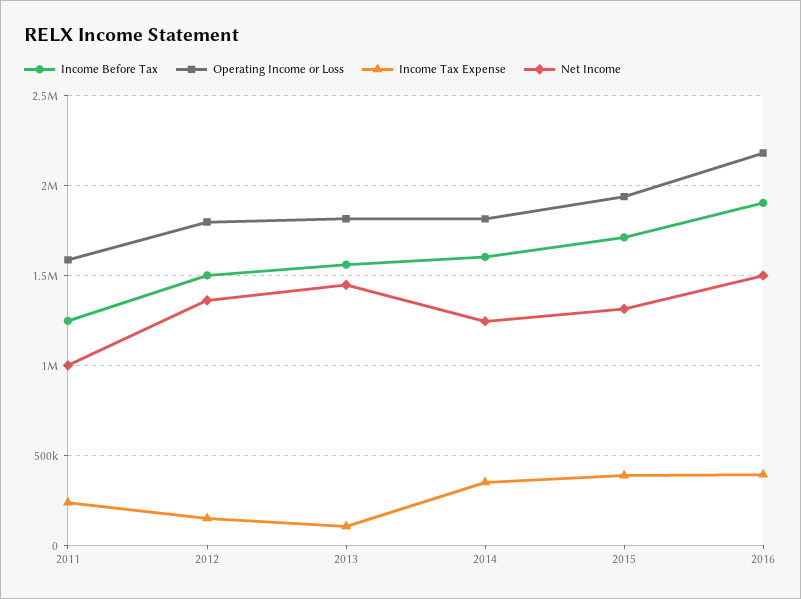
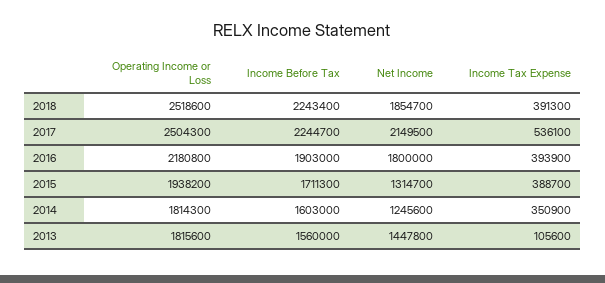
Income Before Tax, 2011: 1250000 -> none
Operating Income or Loss, 2011: 1600000 -> none
Income Tax Expense, 2011: 250000 -> none
Net Income, 2011: 1000000 -> none
Income Before Tax, 2012: 1500000 -> none
Operating Income or Loss, 2012: 1800000 -> none
Income Tax Expense, 2012: 150000 -> none
Net Income, 2012: 1350000 -> none
Net Income, 2016: 1500000 -> 1800000
Operating Income or Loss, 2018: none -> 2518600
Income Before Tax, 2018: none -> 2243400
Net Income, 2018: none -> 1854700
Income Tax Expense, 2018: none -> 391300
Operating Income or Loss, 2017: none -> 2504300
Income Before Tax, 2017: none -> 2244700
Net Income, 2017: none -> 2149500
Income Tax Expense, 2017: none -> 536100

